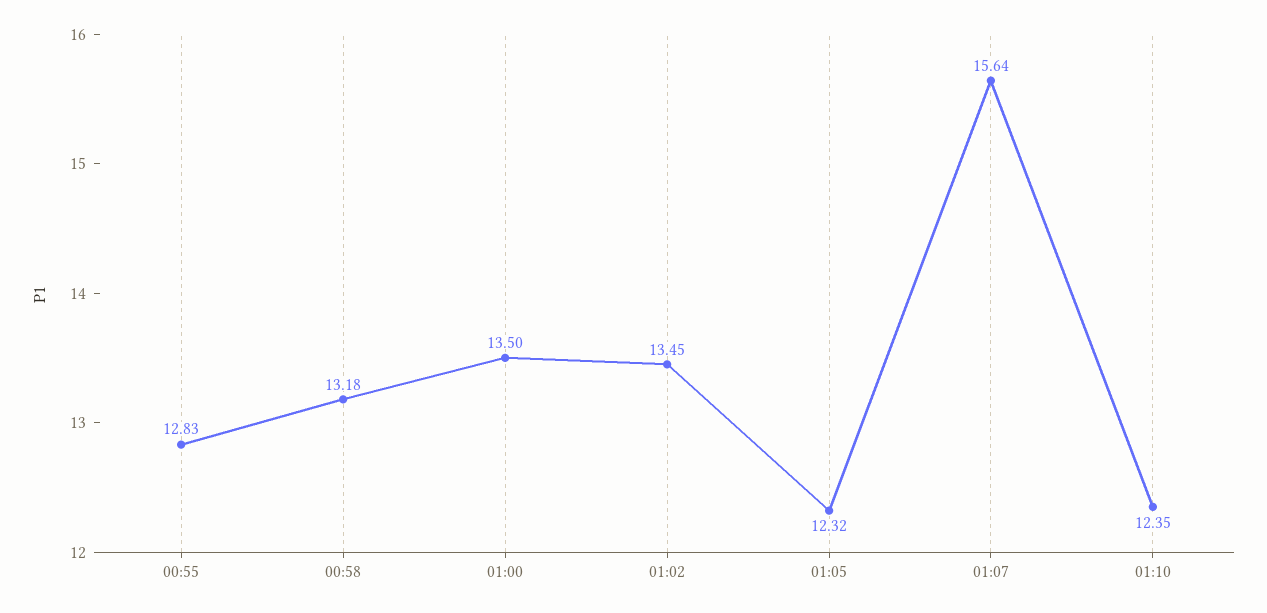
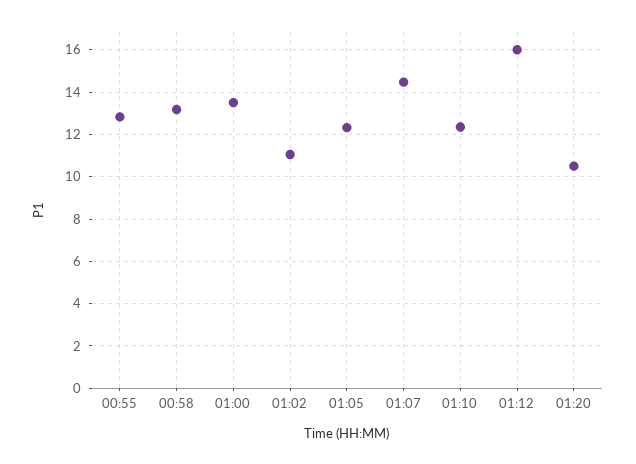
01:02: 13.45 -> 11
01:07: 15.64 -> 14.5
01:12: none -> 16
01:20: none -> 10.5

